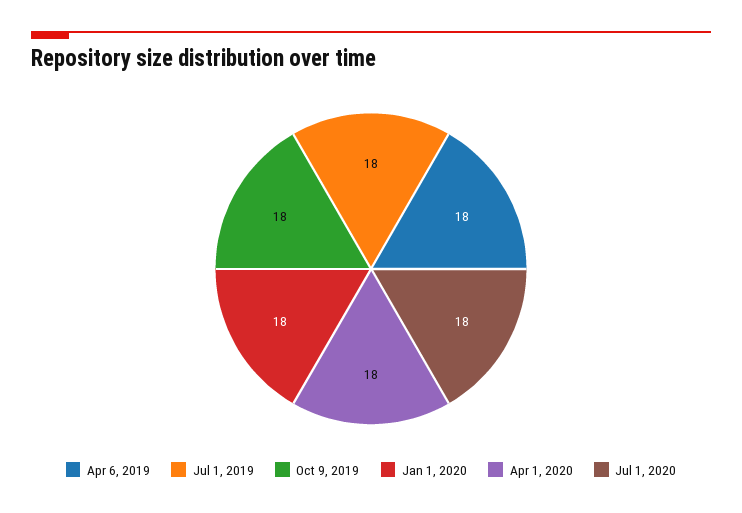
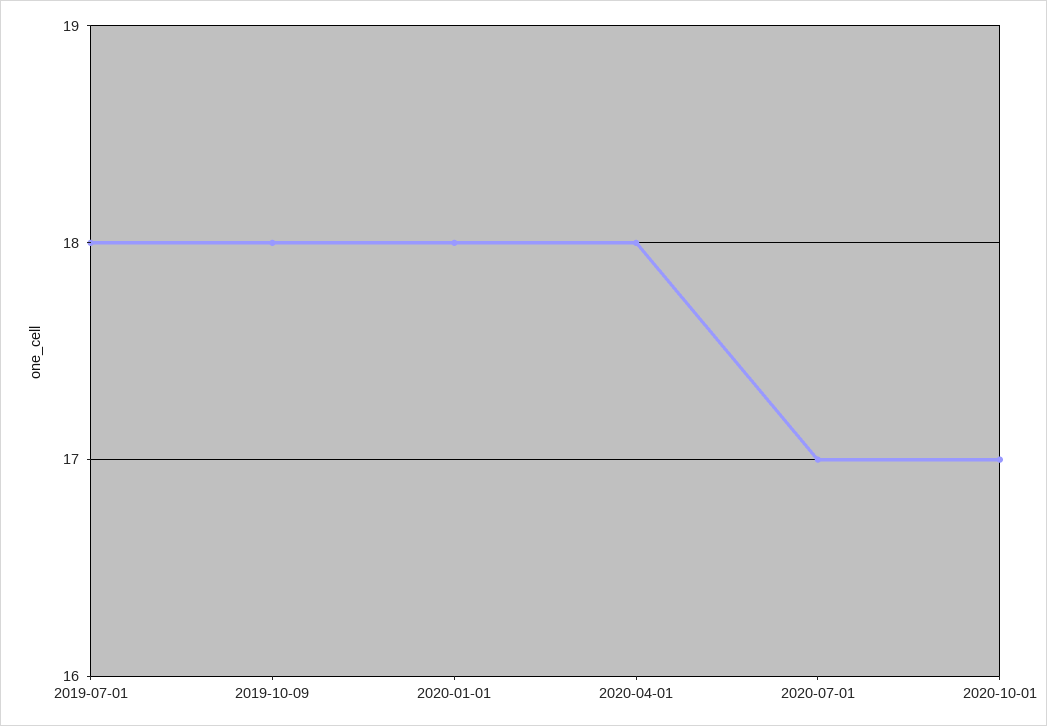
Apr 6, 2019: 18 -> none
Jul 1, 2020: 18 -> 17
2020-10-01: none -> 17

